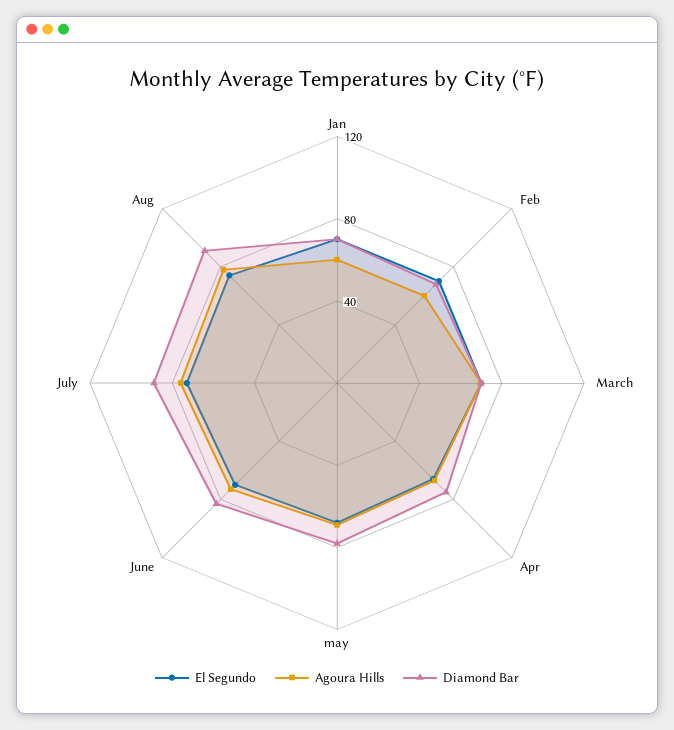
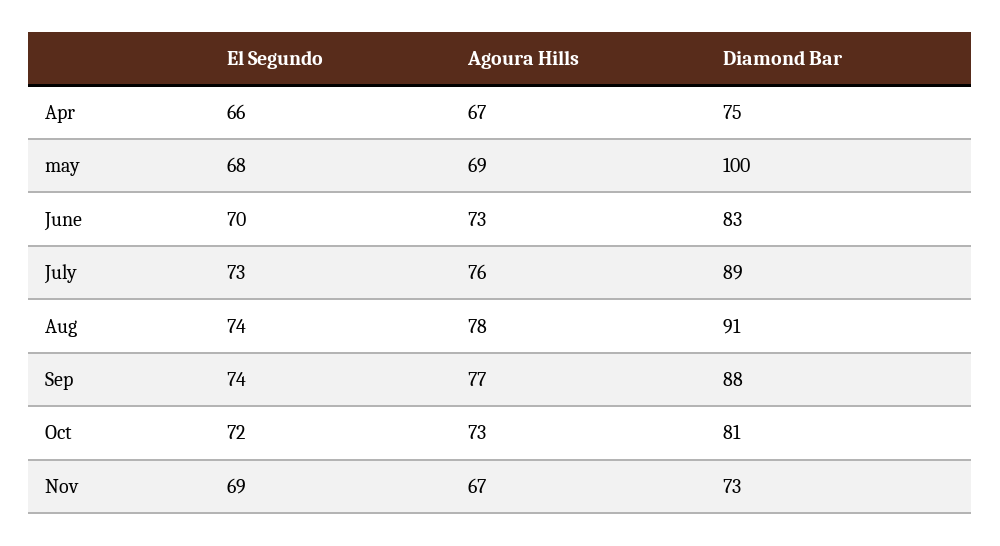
El Segundo, Jan: 70 -> none
Agoura Hills, Jan: 60 -> none
Diamond Bar, Jan: 70 -> none
El Segundo, Feb: 70 -> none
Agoura Hills, Feb: 60 -> none
Diamond Bar, Feb: 70 -> none
El Segundo, March: 70 -> none
Agoura Hills, March: 70 -> none
Diamond Bar, March: 70 -> none
Diamond Bar, may: 80 -> 100
El Segundo, Sep: none -> 74
Agoura Hills, Sep: none -> 77
Diamond Bar, Sep: none -> 88
El Segundo, Oct: none -> 72
Agoura Hills, Oct: none -> 73
Diamond Bar, Oct: none -> 81
El Segundo, Nov: none -> 69
Agoura Hills, Nov: none -> 67
Diamond Bar, Nov: none -> 73

